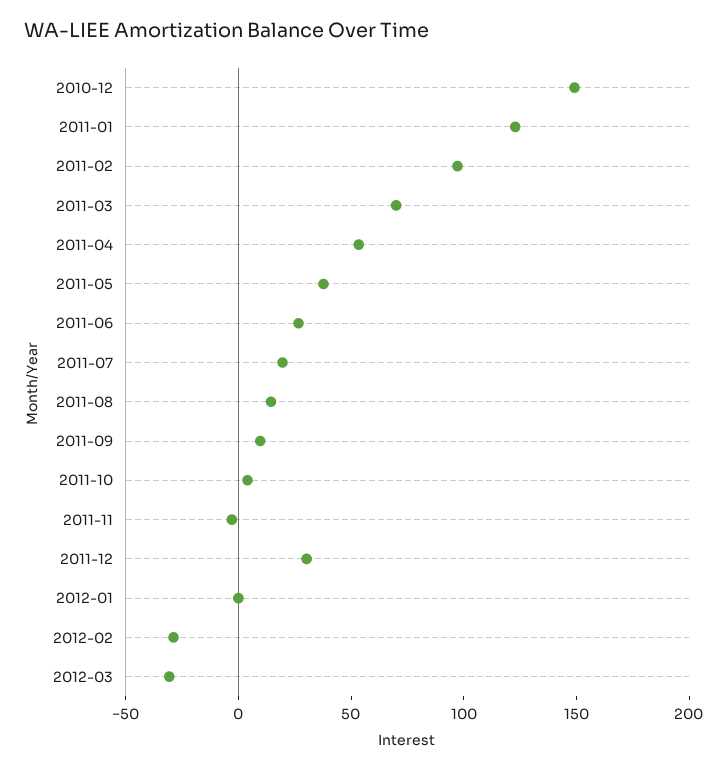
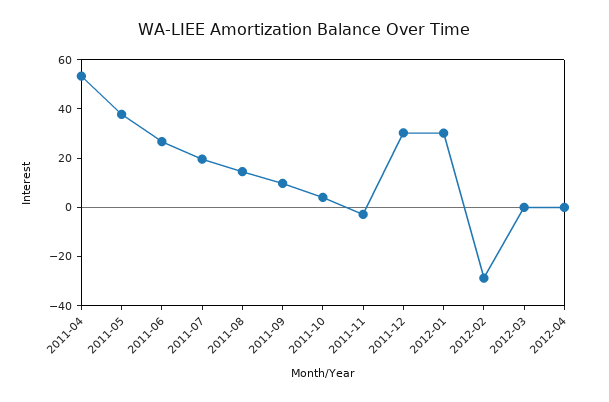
2010-12: 150 -> none
2011-01: 120 -> none
2011-02: 100 -> none
2011-03: 70 -> none
2012-01: 0 -> 30
2012-03: -30 -> 0
2012-04: none -> 0

